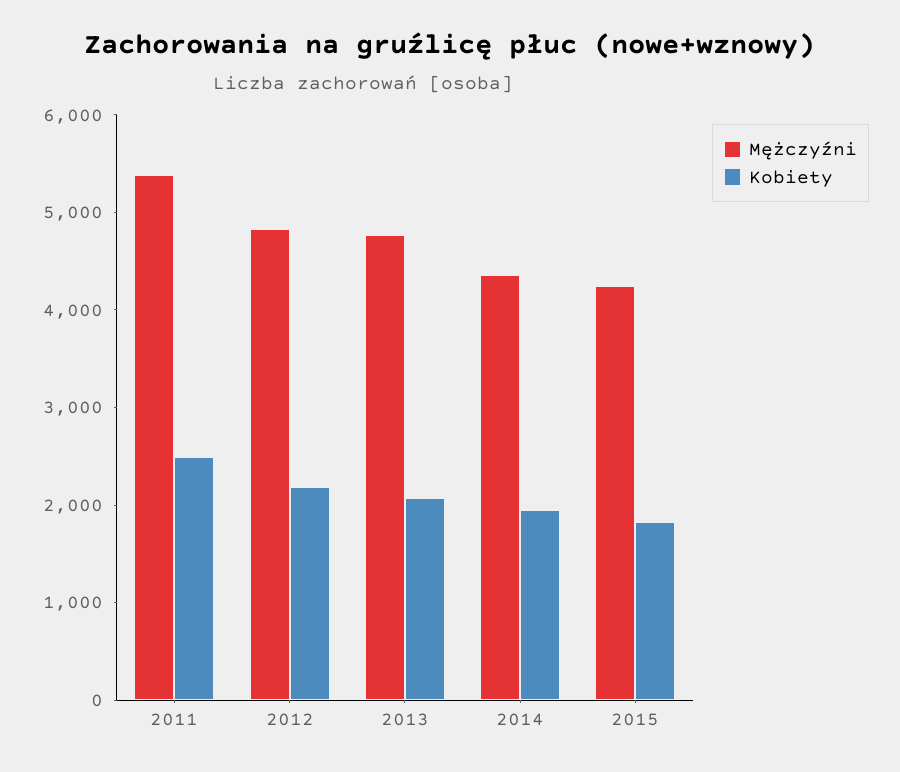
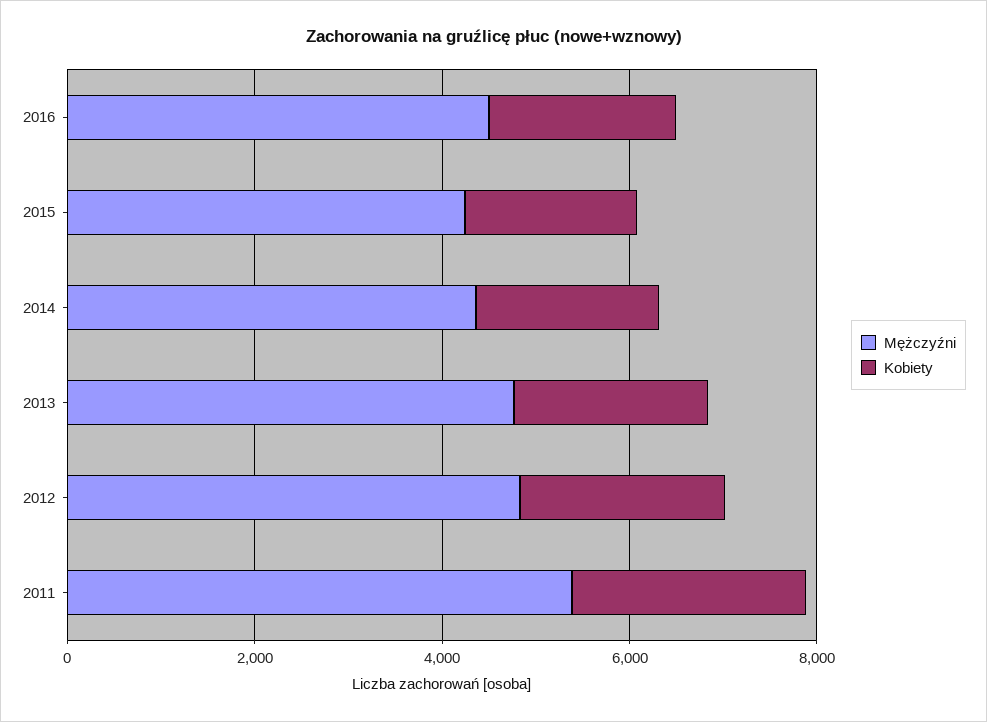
Mężczyźni, 2016: none -> 4500
Kobiety, 2016: none -> 2000

